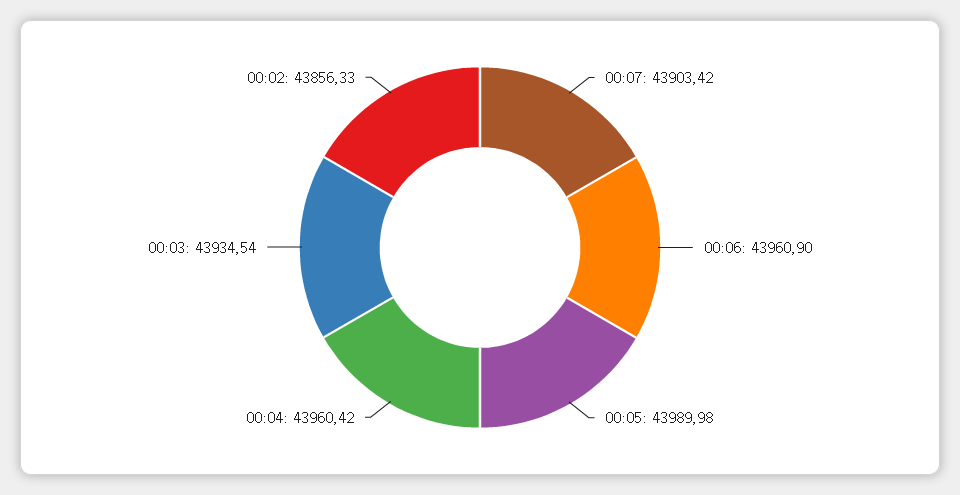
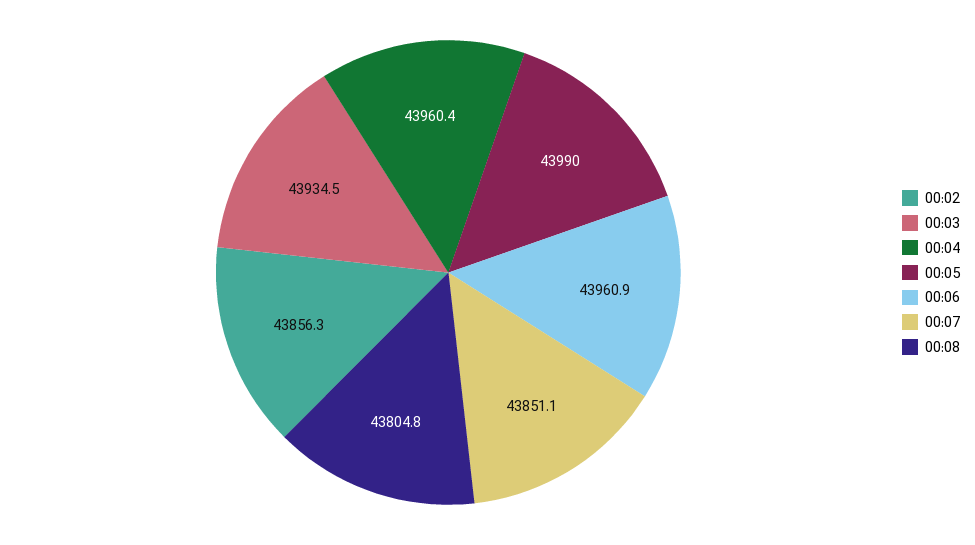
00:07: 43903.42 -> 43851.1
00:08: none -> 43804.8

